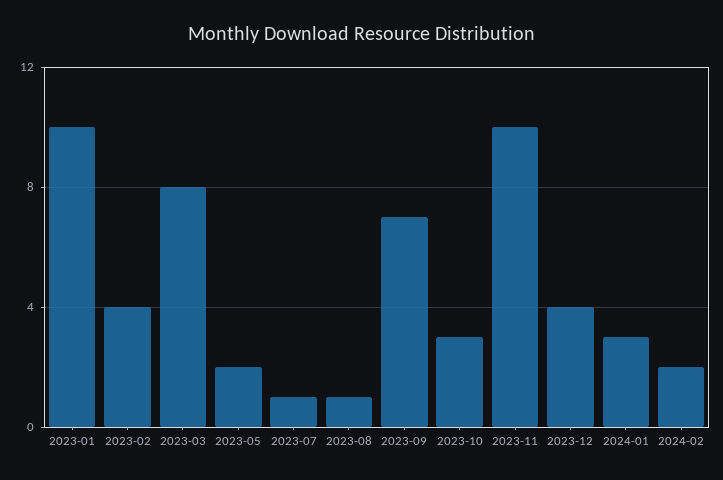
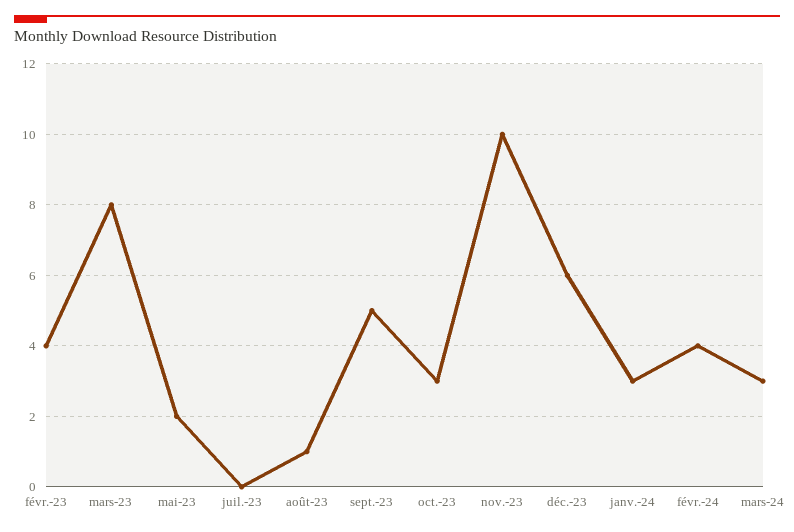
2023-01: 10 -> none
2023-07: 1 -> 0
2023-09: 7 -> 5
2023-12: 4 -> 6
2024-02: 2 -> 4
mars-24: none -> 3

